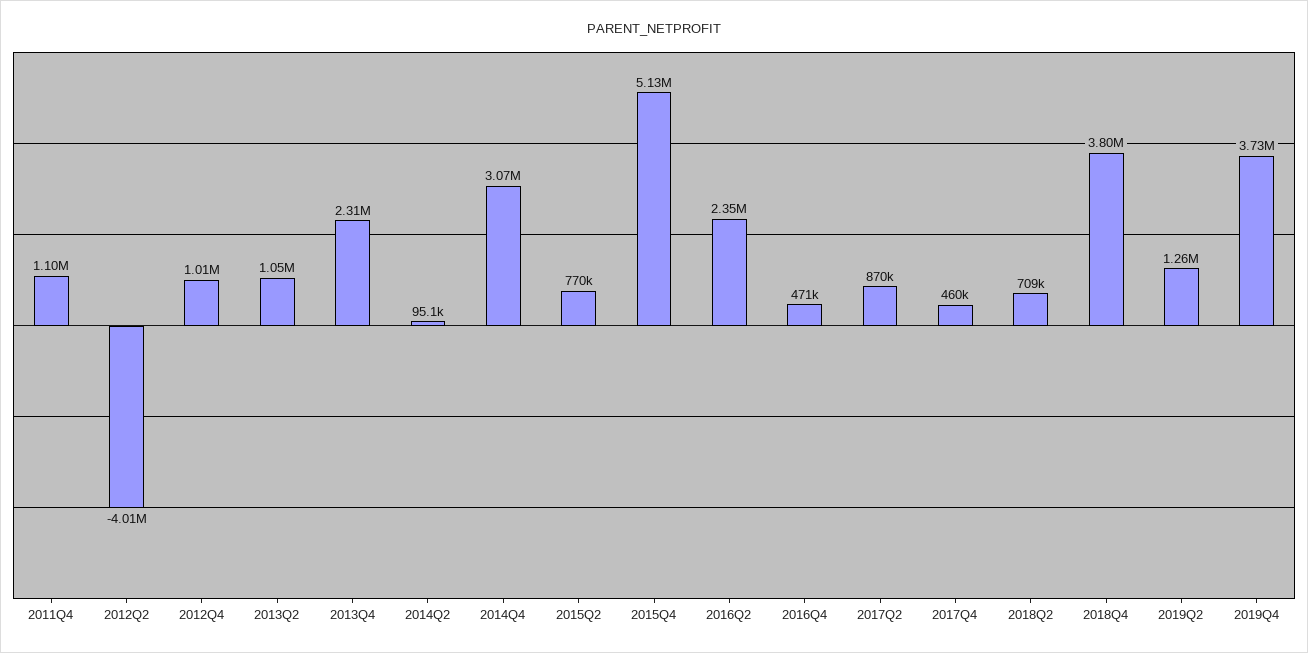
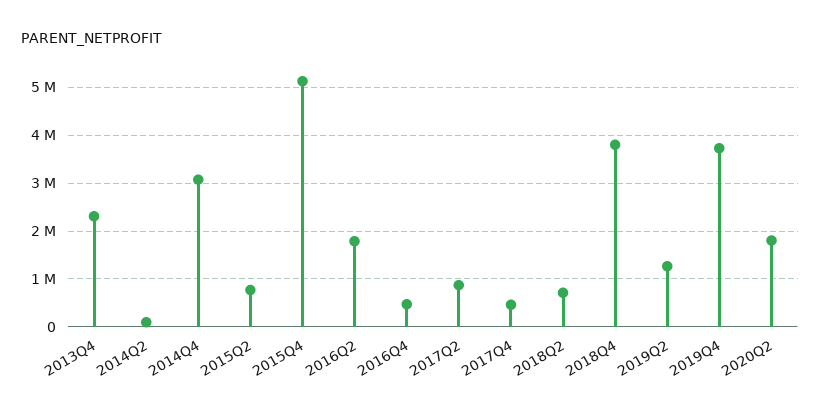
2011Q4: 1100000 -> none
2012Q2: -4010000 -> none
2012Q4: 1010000 -> none
2013Q2: 1050000 -> none
2016Q2: 2350000 -> 1800000
2020Q2: none -> 1800000

